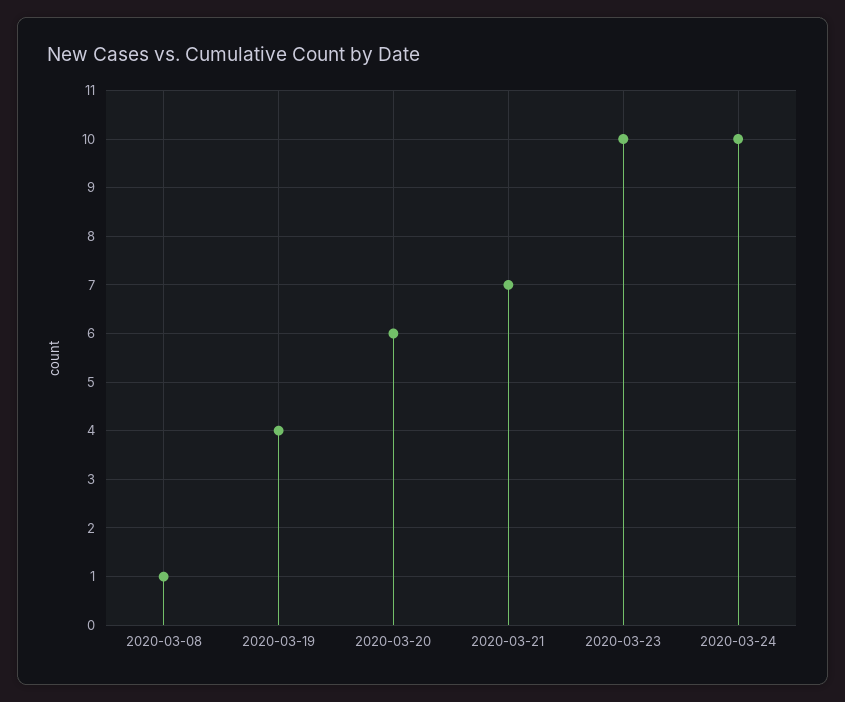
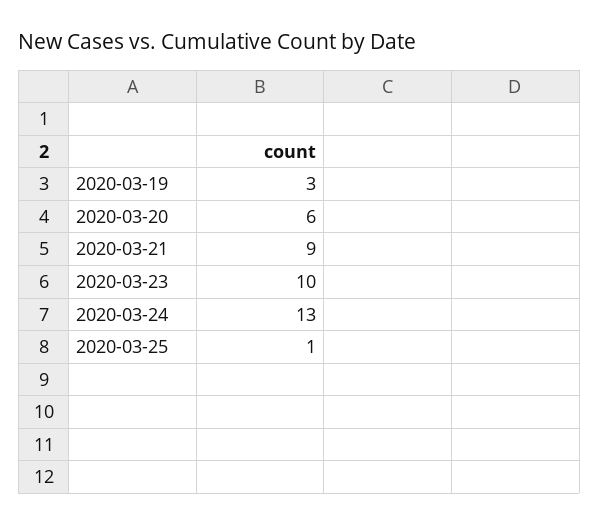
2020-03-08: 1 -> none
2020-03-19: 4 -> 3
2020-03-21: 7 -> 9
2020-03-24: 10 -> 13
2020-03-25: none -> 1

